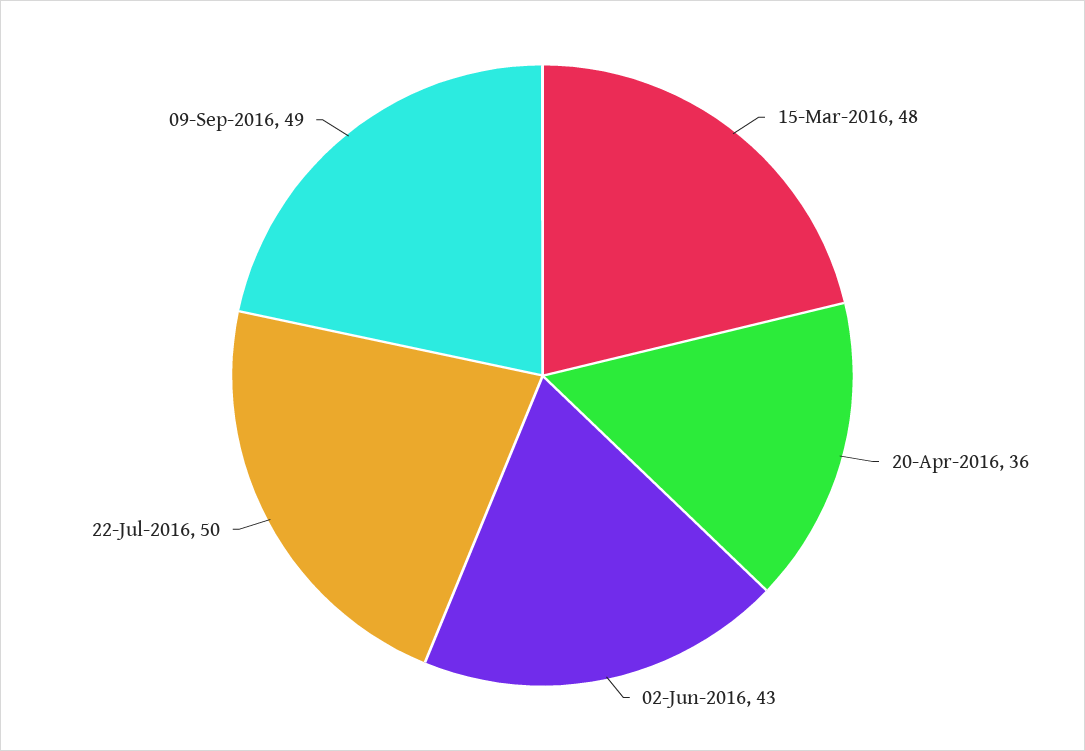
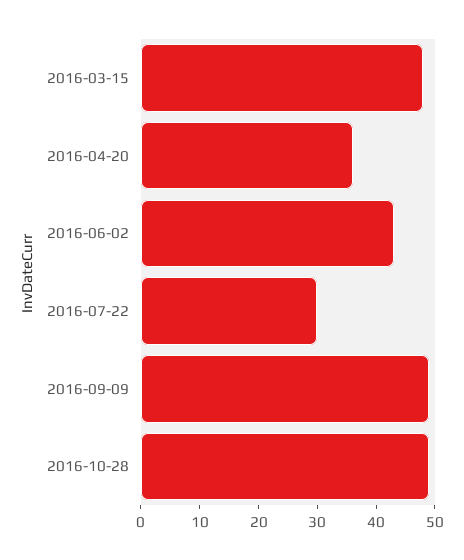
22-Jul-2016: 50 -> 30
2016-10-28: none -> 50

